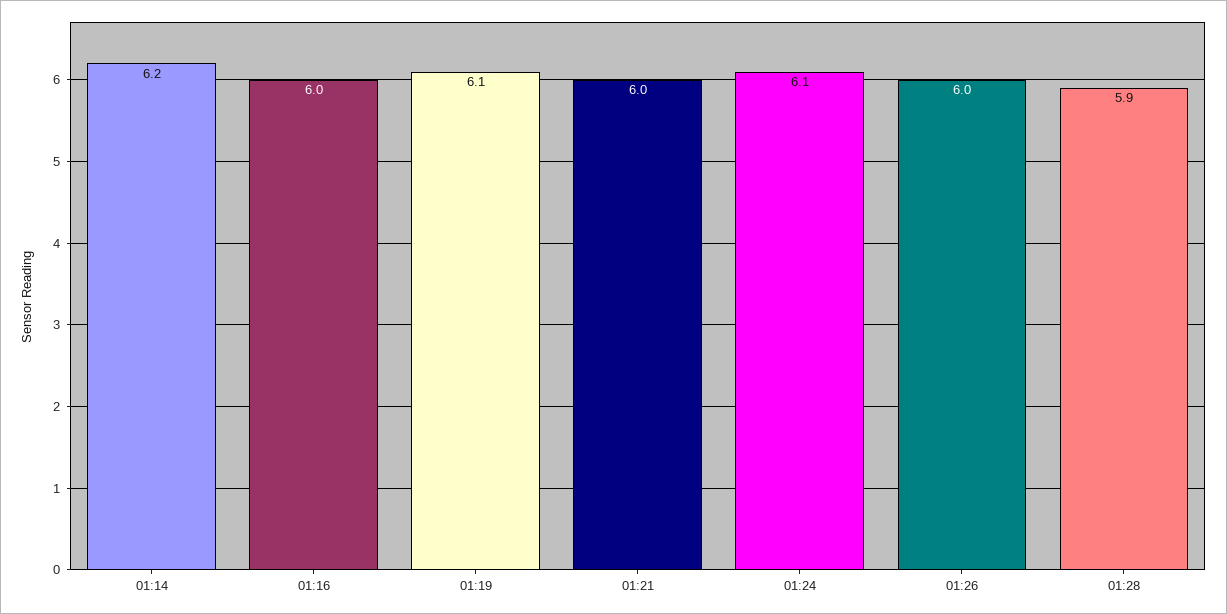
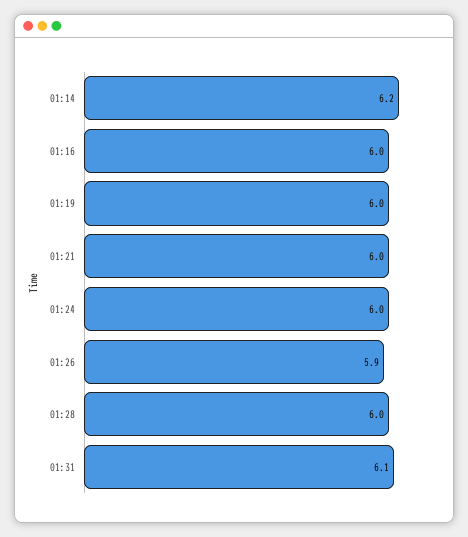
01:19: 6.1 -> 6
01:24: 6.1 -> 6
01:26: 6 -> 5.9
01:28: 5.9 -> 6
01:31: none -> 6.1

